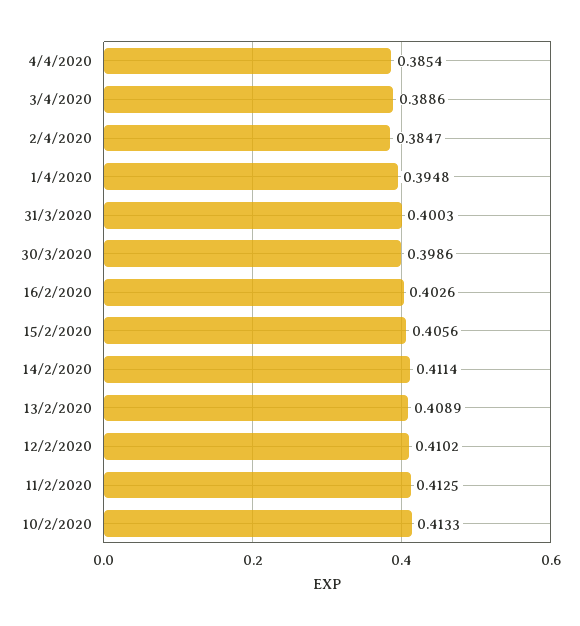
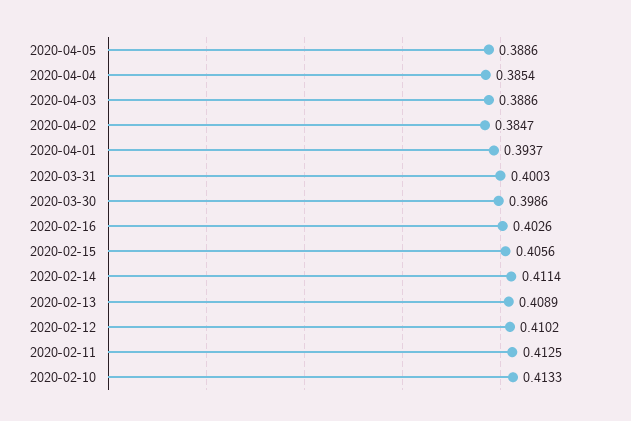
1/4/2020: 0.3948 -> 0.3937
2020-04-05: none -> 0.3886

